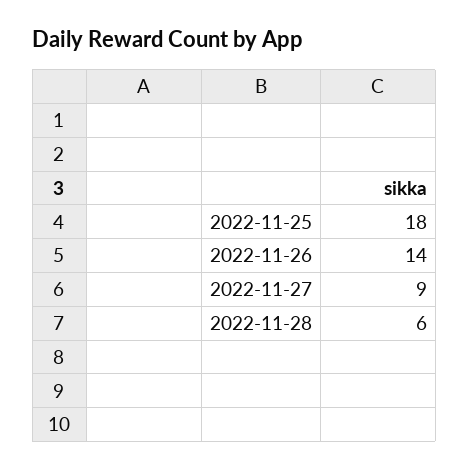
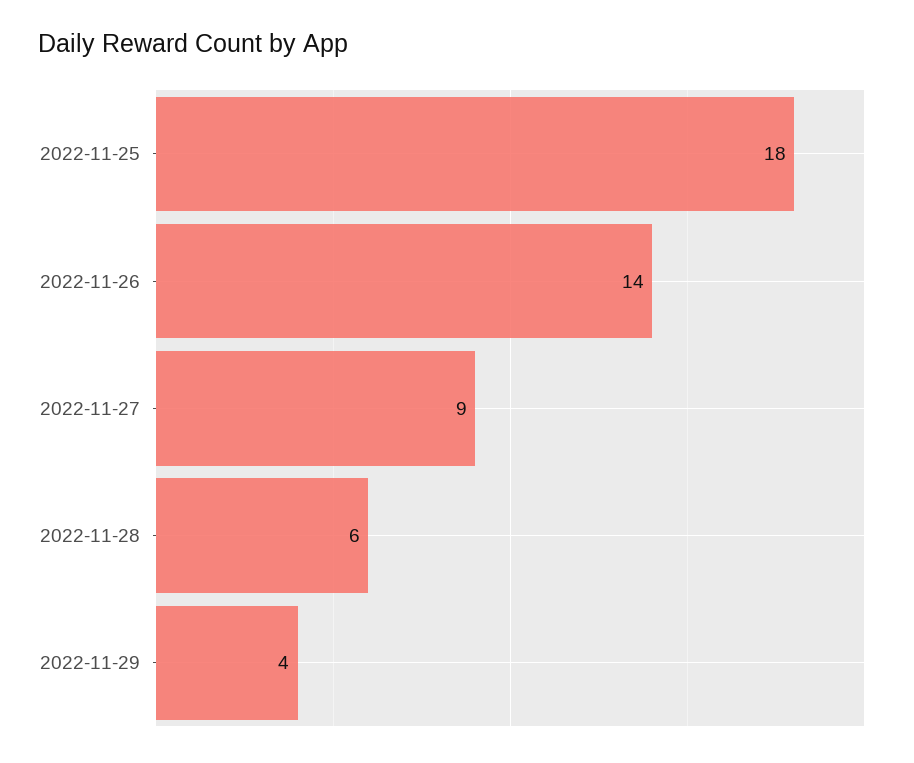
2022-11-29: none -> 4

